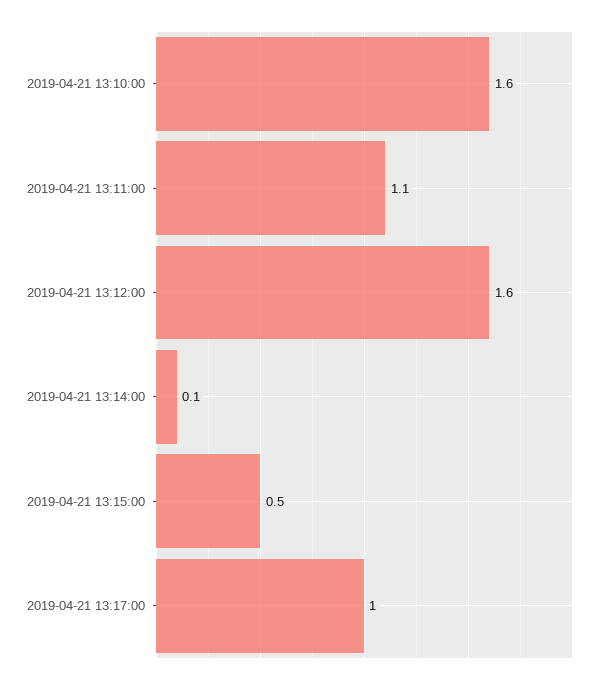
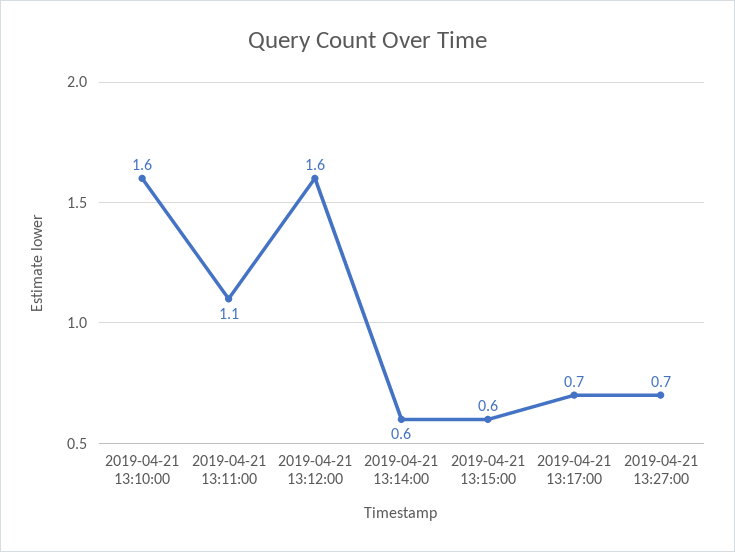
2019-04-21 13:14:00: 0.1 -> 0.6
2019-04-21 13:15:00: 0.5 -> 0.6
2019-04-21 13:17:00: 1 -> 0.7
2019-04-21 13:27:00: none -> 0.7

